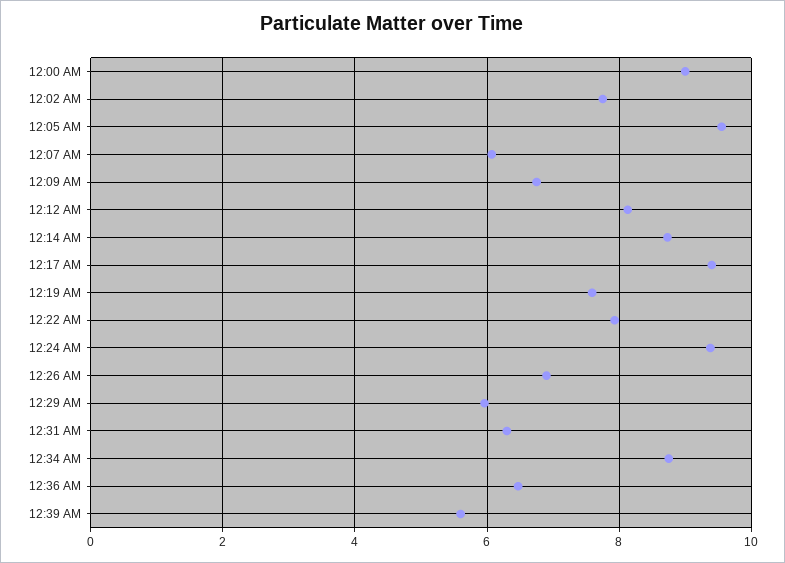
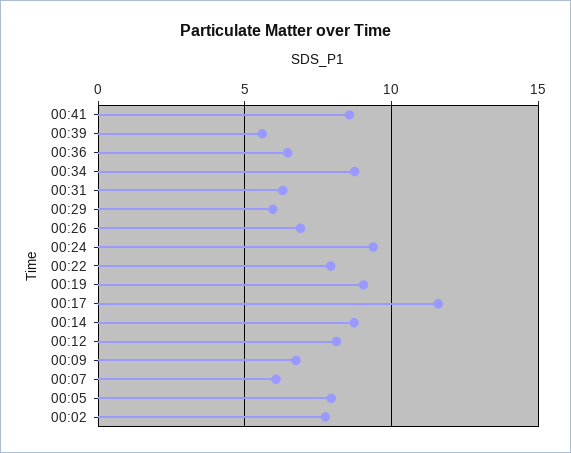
12:00 AM: 9 -> none
12:05 AM: 9.6 -> 8
12:17 AM: 9.4 -> 11.5
12:19 AM: 7.6 -> 9
00:41: none -> 8.5

